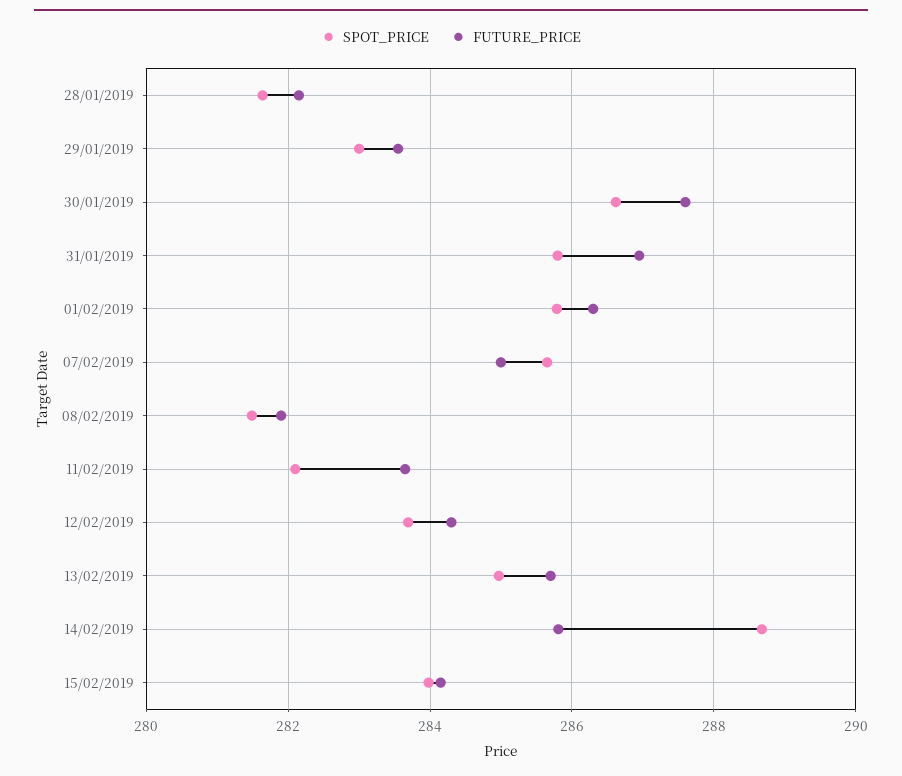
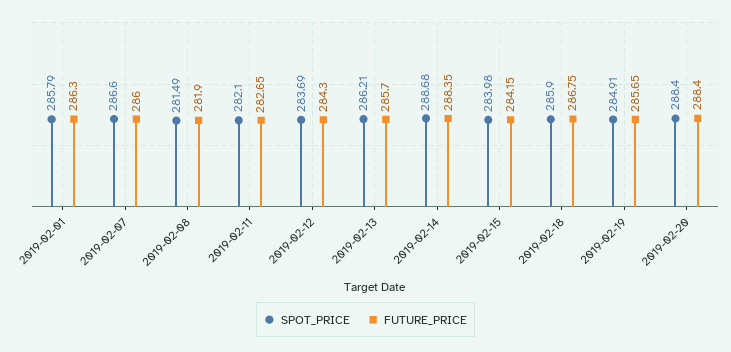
SPOT_PRICE, 28/01/2019: 281.6 -> none
FUTURE_PRICE, 28/01/2019: 282.2 -> none
SPOT_PRICE, 29/01/2019: 283 -> none
FUTURE_PRICE, 29/01/2019: 283.6 -> none
SPOT_PRICE, 30/01/2019: 286.6 -> none
FUTURE_PRICE, 30/01/2019: 287.6 -> none
SPOT_PRICE, 31/01/2019: 285.8 -> none
FUTURE_PRICE, 31/01/2019: 287 -> none
SPOT_PRICE, 07/02/2019: 285.6 -> 286.6
FUTURE_PRICE, 07/02/2019: 285 -> 286
FUTURE_PRICE, 11/02/2019: 283.6 -> 282.65
SPOT_PRICE, 13/02/2019: 285 -> 286.21
FUTURE_PRICE, 14/02/2019: 285.8 -> 288.35
SPOT_PRICE, 2019-02-18: none -> 285.9
FUTURE_PRICE, 2019-02-18: none -> 286.75
SPOT_PRICE, 2019-02-19: none -> 284.91
FUTURE_PRICE, 2019-02-19: none -> 285.65
SPOT_PRICE, 2019-02-20: none -> 288.4
FUTURE_PRICE, 2019-02-20: none -> 288.4

